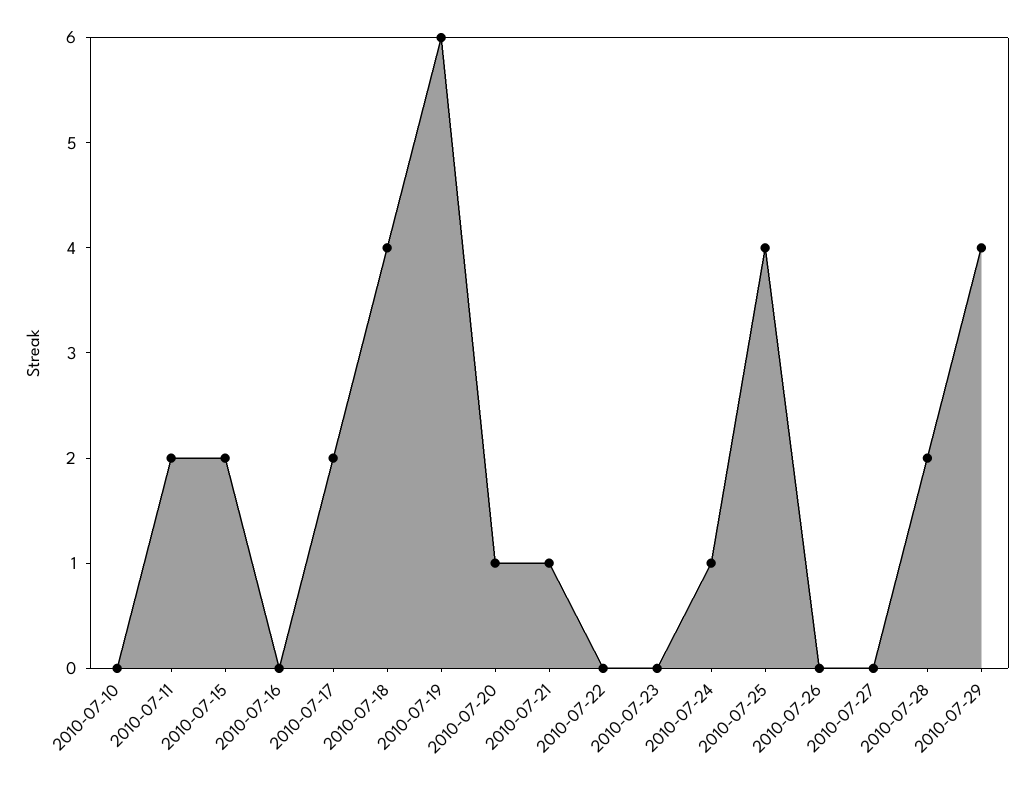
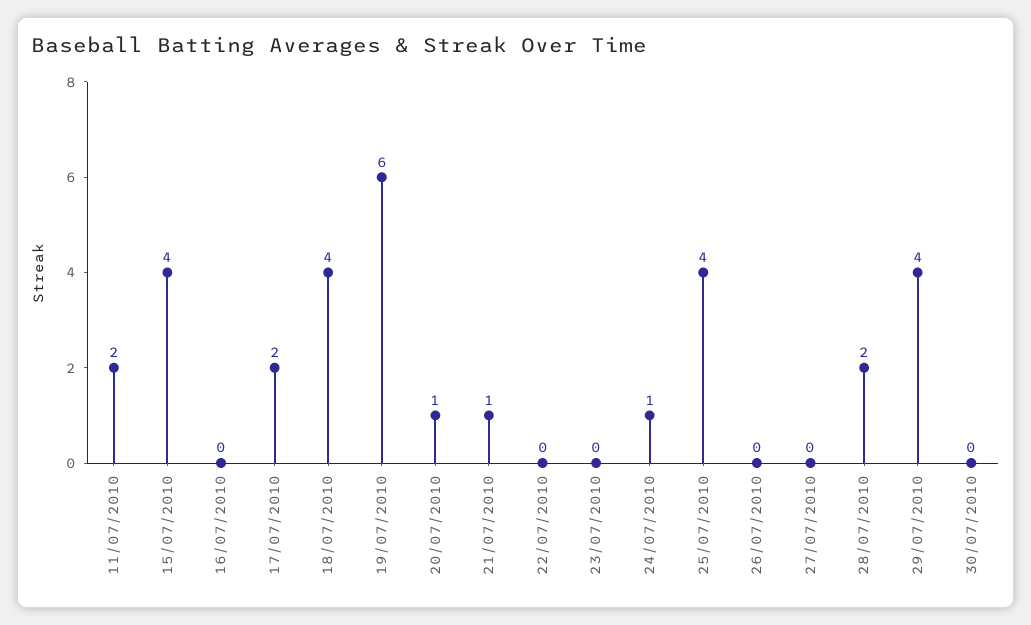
2010-07-10: 0 -> none
2010-07-15: 2 -> 4
30/07/2010: none -> 0

